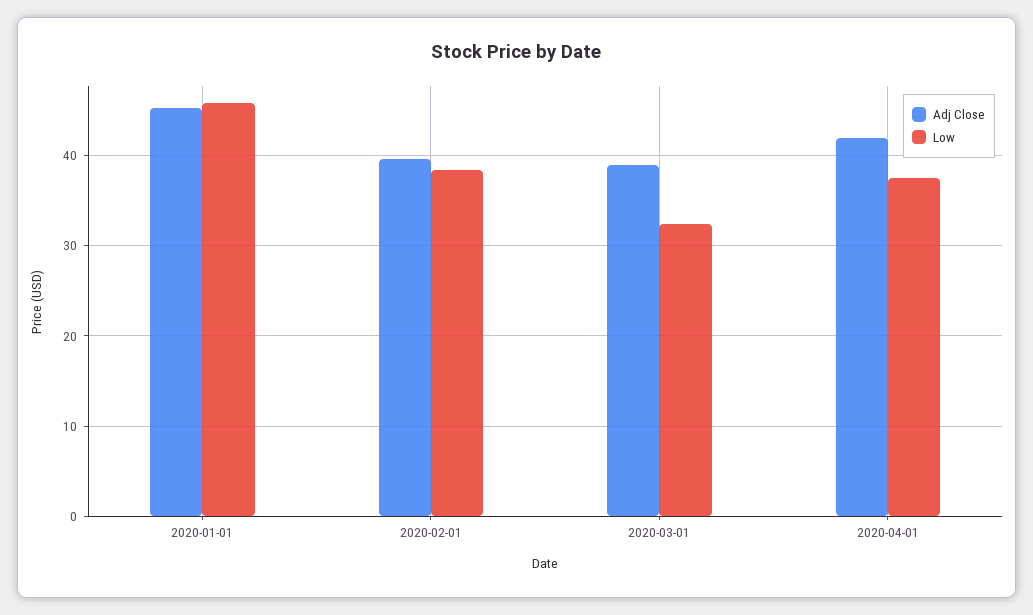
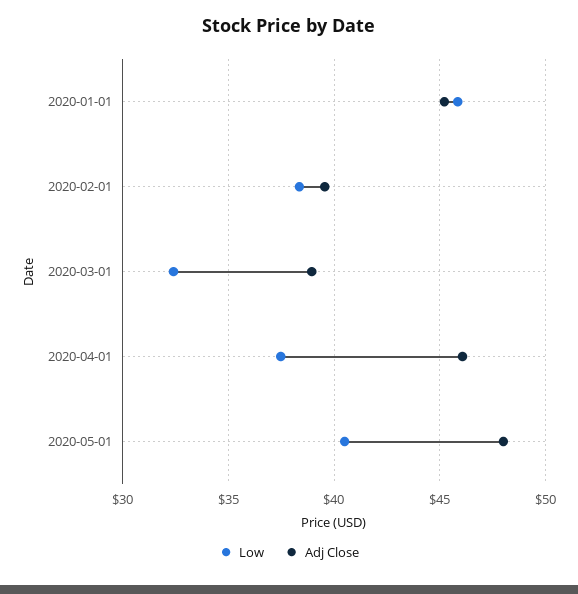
Adj Close, 2020-04-01: 42 -> 46
Low, 2020-05-01: none -> 40.5
Adj Close, 2020-05-01: none -> 48

